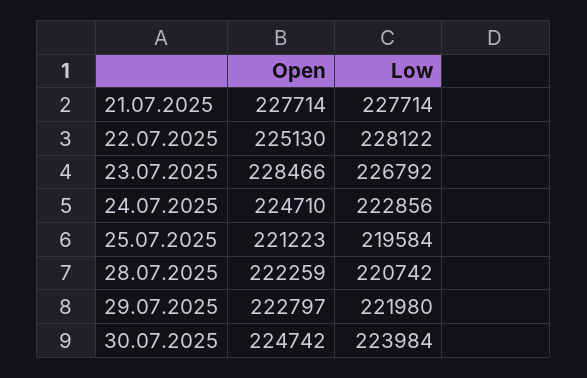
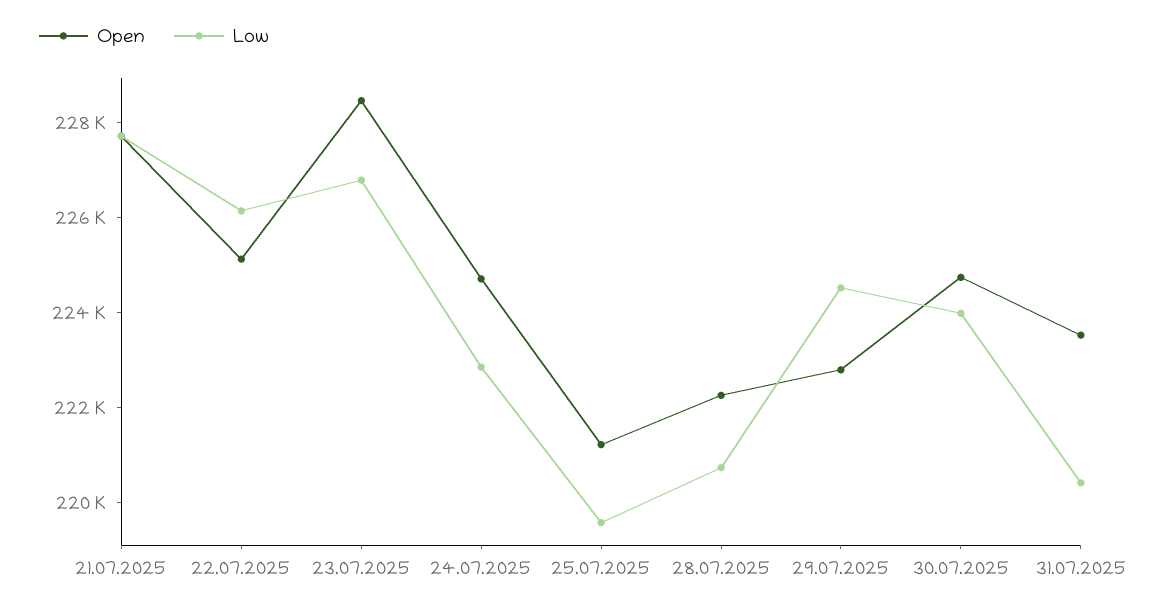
Low, 22.07.2025: 228122 -> 226000
Low, 29.07.2025: 221980 -> 224500
Open, 31.07.2025: none -> 223500
Low, 31.07.2025: none -> 220500

